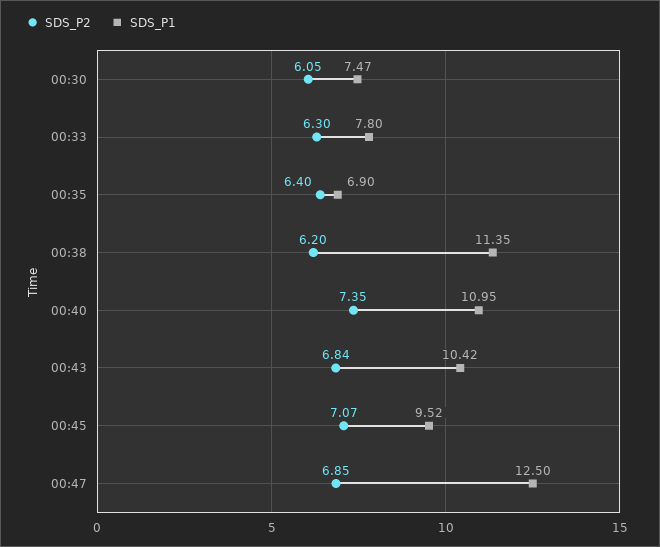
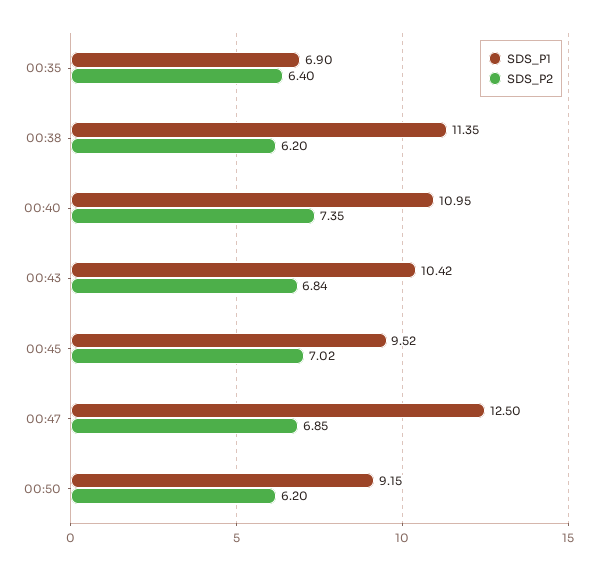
SDS_P2, 00:30: 6.05 -> none
SDS_P1, 00:30: 7.47 -> none
SDS_P2, 00:33: 6.3 -> none
SDS_P1, 00:33: 7.8 -> none
SDS_P2, 00:45: 7.07 -> 7.02
SDS_P1, 00:50: none -> 9.15
SDS_P2, 00:50: none -> 6.2

